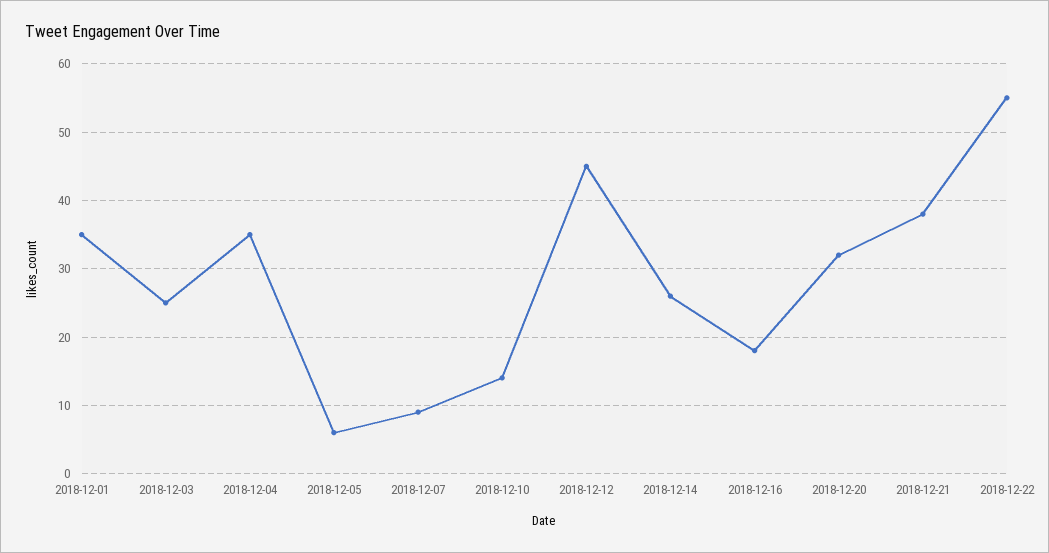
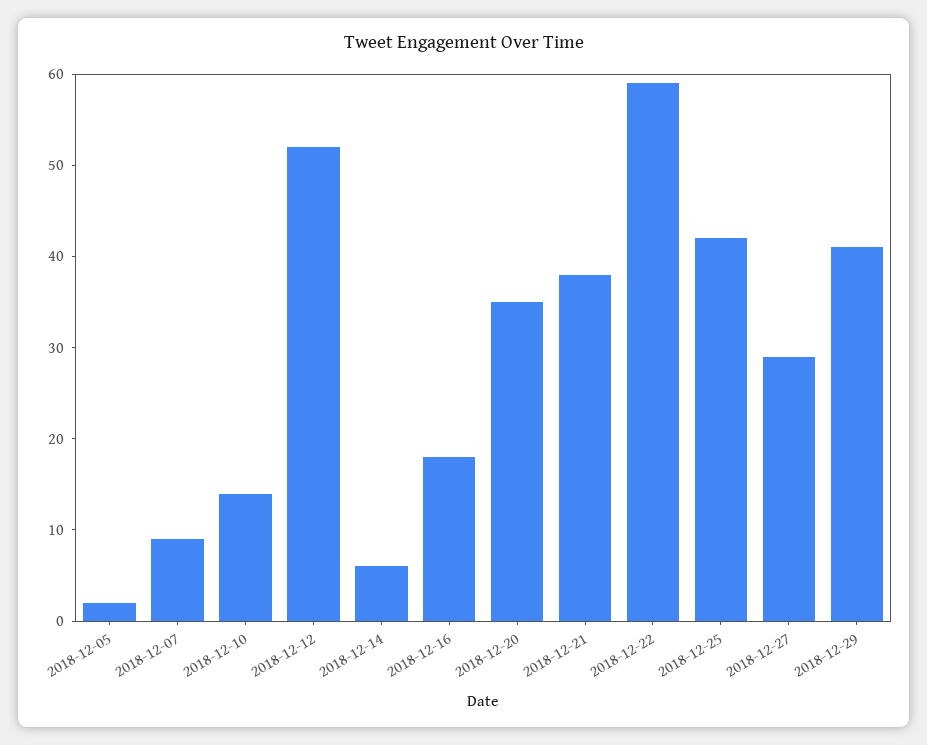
2018-12-01: 35 -> none
2018-12-03: 25 -> none
2018-12-04: 35 -> none
2018-12-05: 6 -> 2
2018-12-12: 45 -> 52
2018-12-14: 26 -> 6
2018-12-20: 32 -> 35
2018-12-22: 55 -> 59
2018-12-25: none -> 42
2018-12-27: none -> 29
2018-12-29: none -> 41

